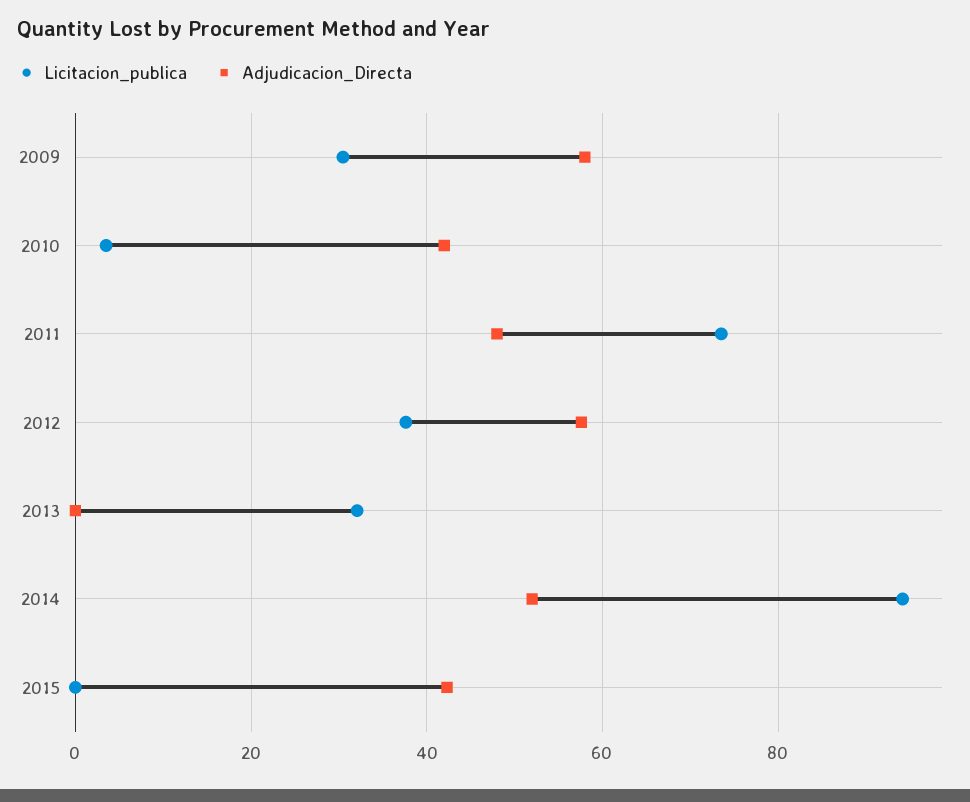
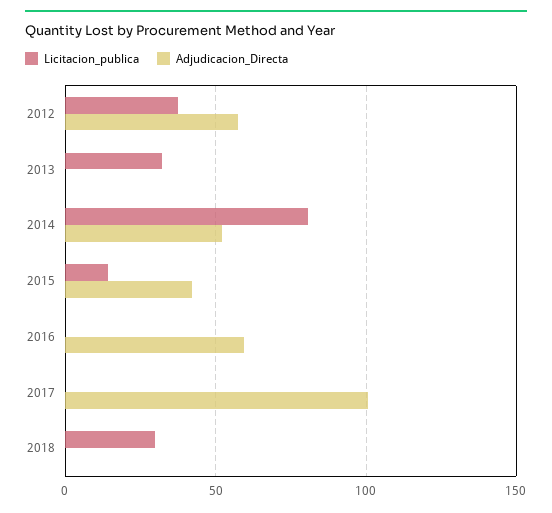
Licitacion_publica, 2009: 30 -> none
Adjudicacion_Directa, 2009: 58 -> none
Licitacion_publica, 2010: 4 -> none
Adjudicacion_Directa, 2010: 42 -> none
Licitacion_publica, 2011: 74 -> none
Adjudicacion_Directa, 2011: 48 -> none
Licitacion_publica, 2014: 94 -> 80
Licitacion_publica, 2015: 0 -> 15
Licitacion_publica, 2016: none -> 0
Adjudicacion_Directa, 2016: none -> 60
Licitacion_publica, 2017: none -> 0
Adjudicacion_Directa, 2017: none -> 100
Licitacion_publica, 2018: none -> 30
Adjudicacion_Directa, 2018: none -> 0

